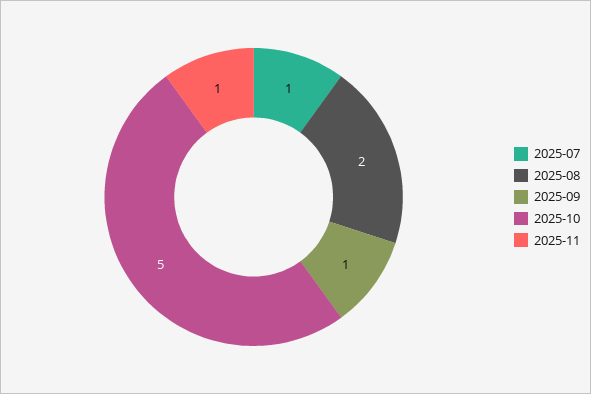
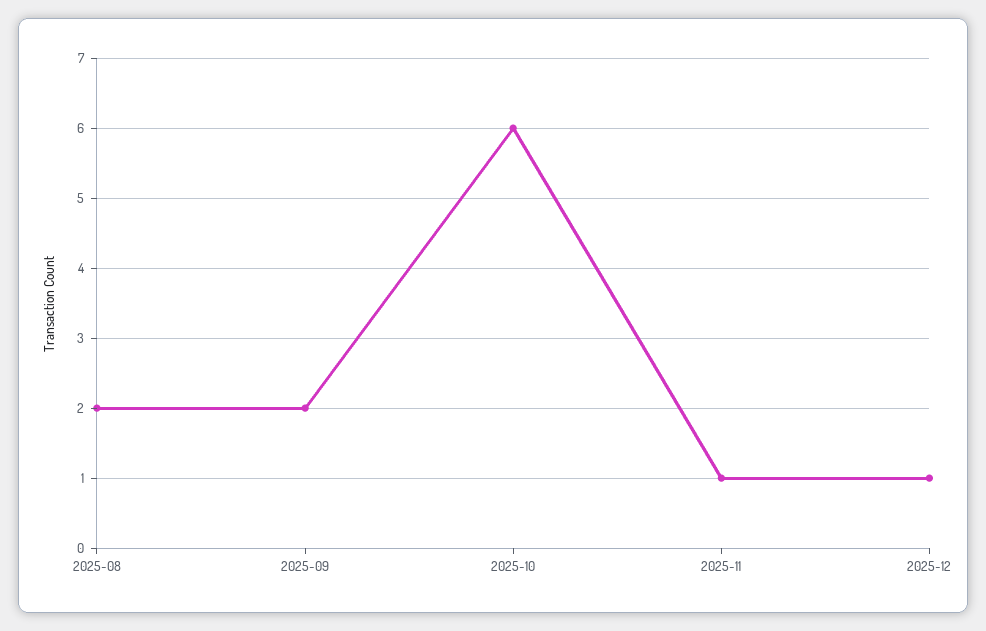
2025-07: 1 -> none
2025-09: 1 -> 2
2025-10: 5 -> 6
2025-12: none -> 1

